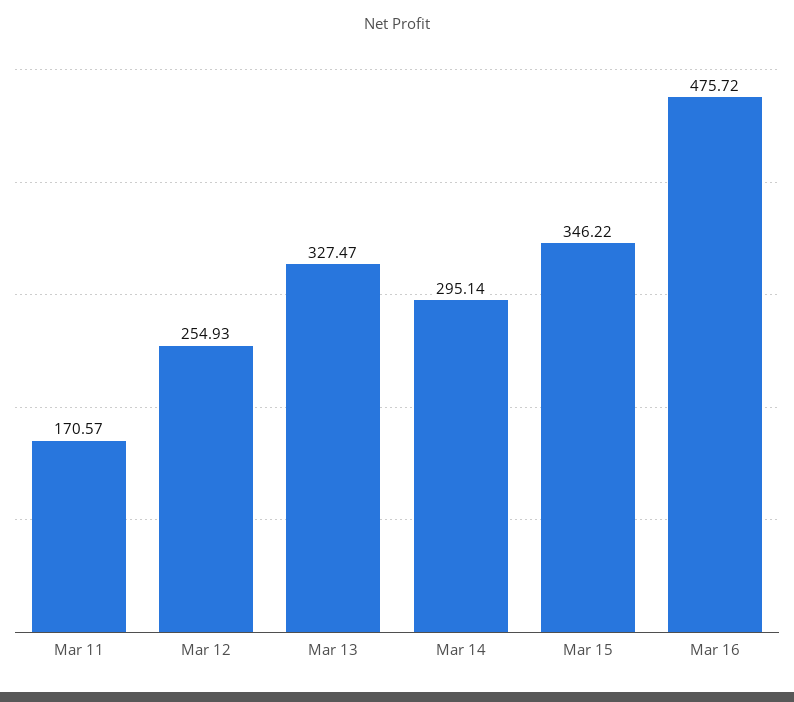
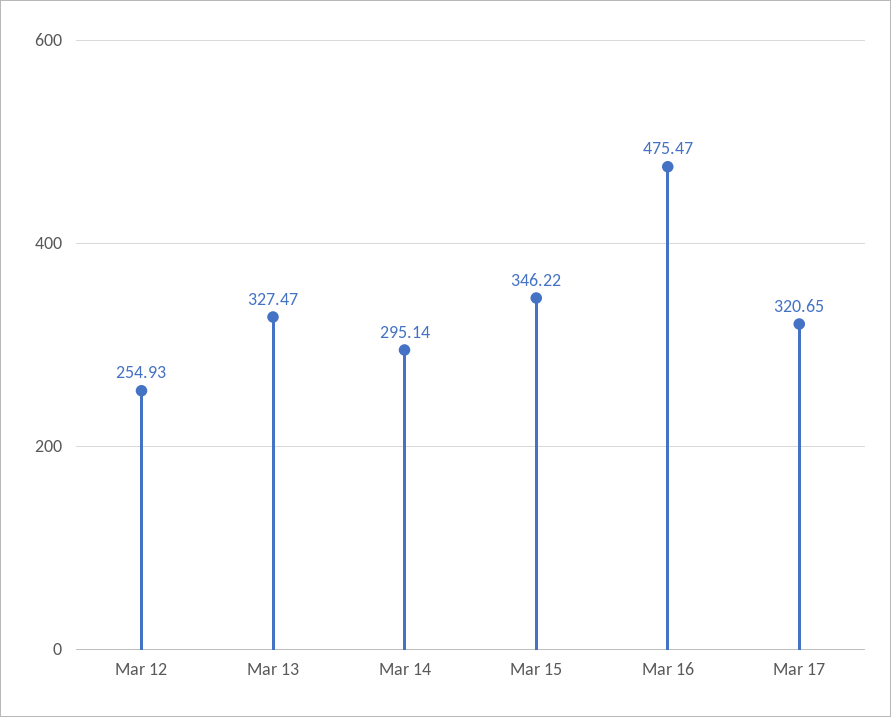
Mar 11: 170.57 -> none
Mar 16: 475.72 -> 475.47
Mar 17: none -> 320.65

